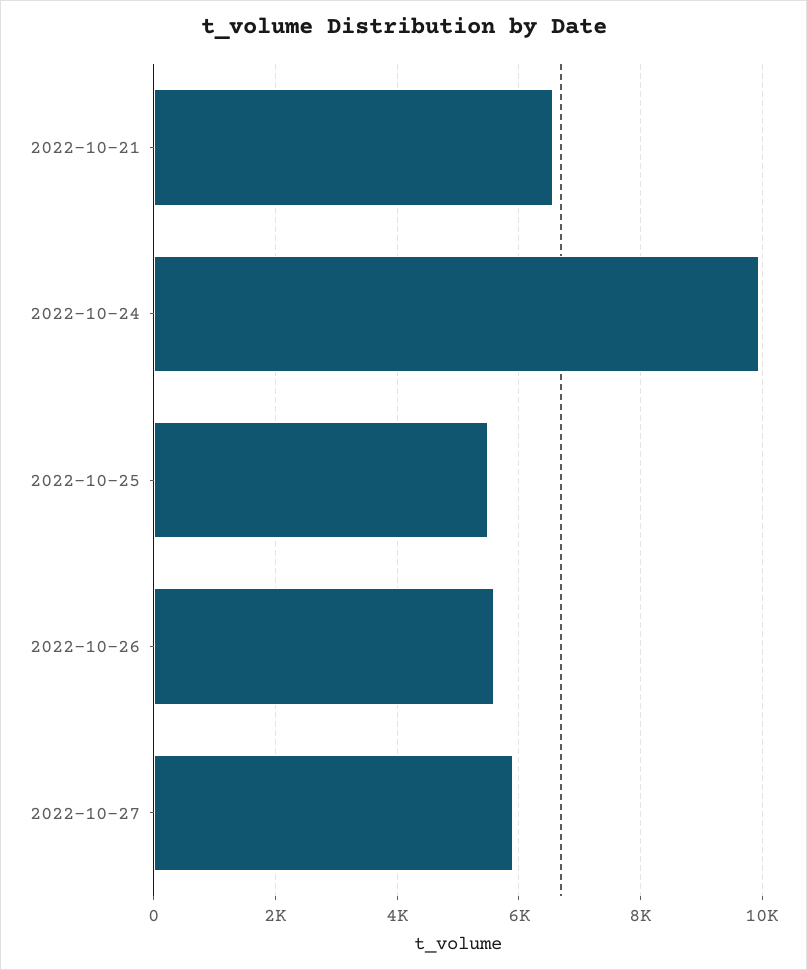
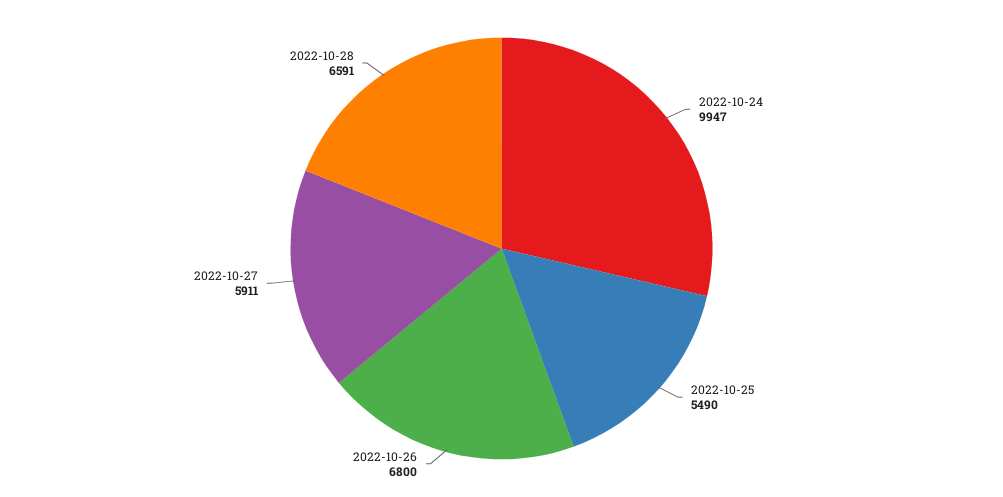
2022-10-21: 6600 -> none
2022-10-26: 5600 -> 6800
2022-10-28: none -> 6591

